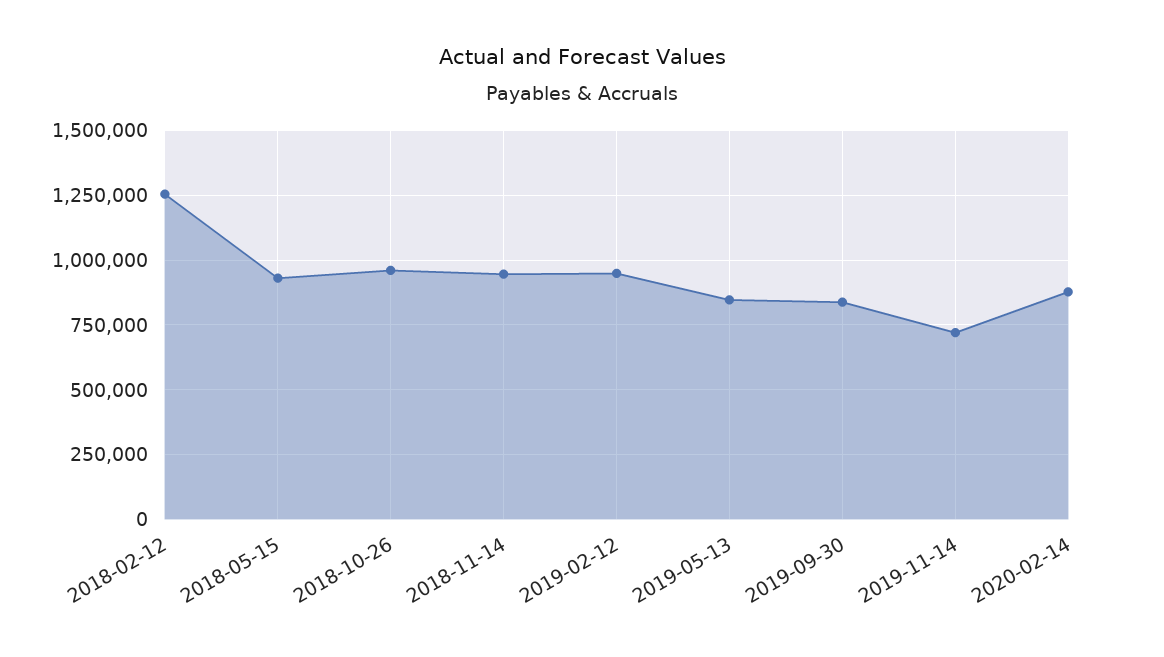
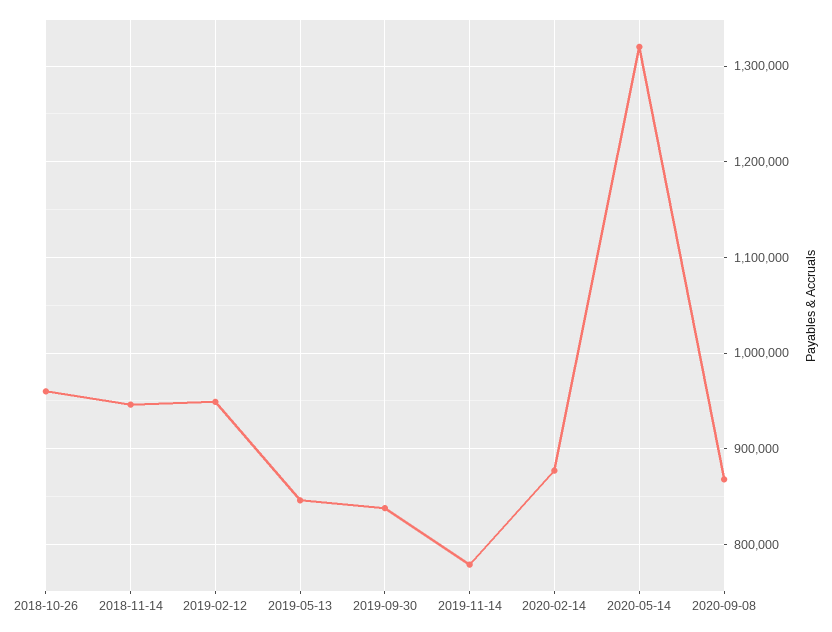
2018-02-12: 1250000 -> none
2018-05-15: 925000 -> none
2019-11-14: 725000 -> 780000
2020-05-14: none -> 1320000
2020-09-08: none -> 870000

